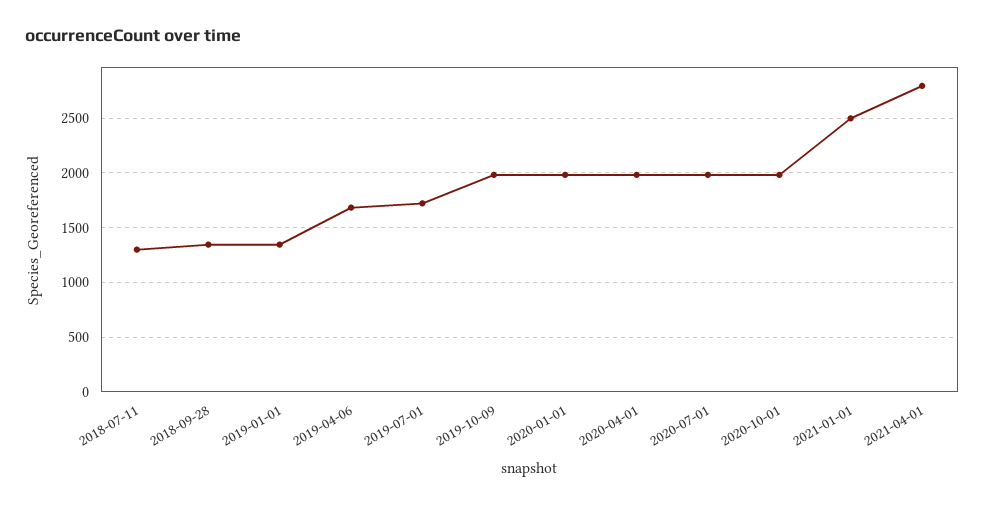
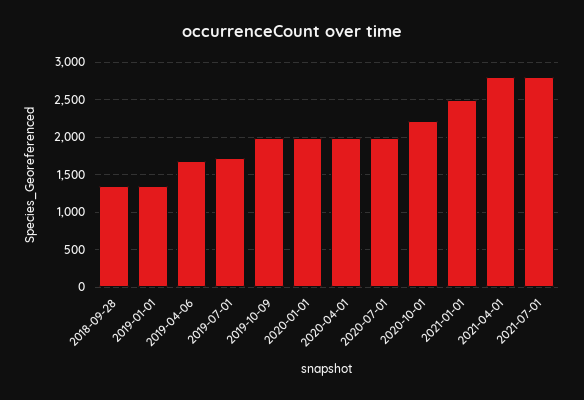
2018-07-11: 1300 -> none
2020-10-01: 2000 -> 2200
2021-07-01: none -> 2800

